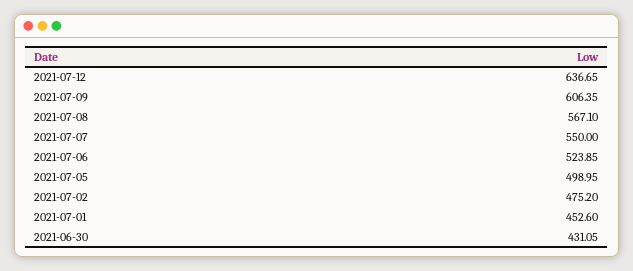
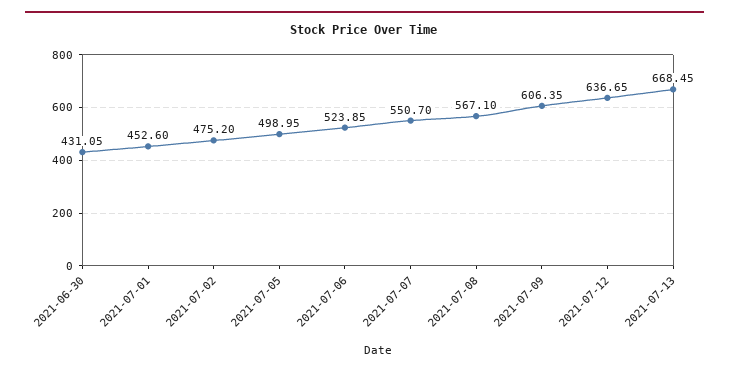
2021-07-07: 550 -> 550.7
2021-07-13: none -> 668.45

